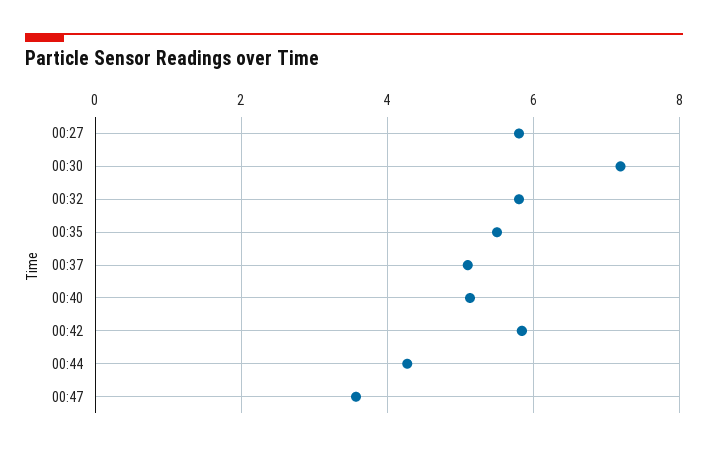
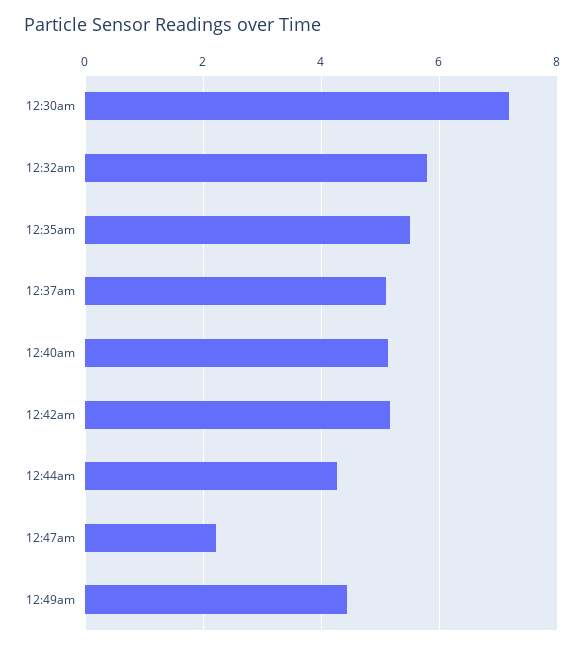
00:27: 5.8 -> none
00:42: 5.8 -> 5.2
00:47: 3.6 -> 2.2
12:49am: none -> 4.4

